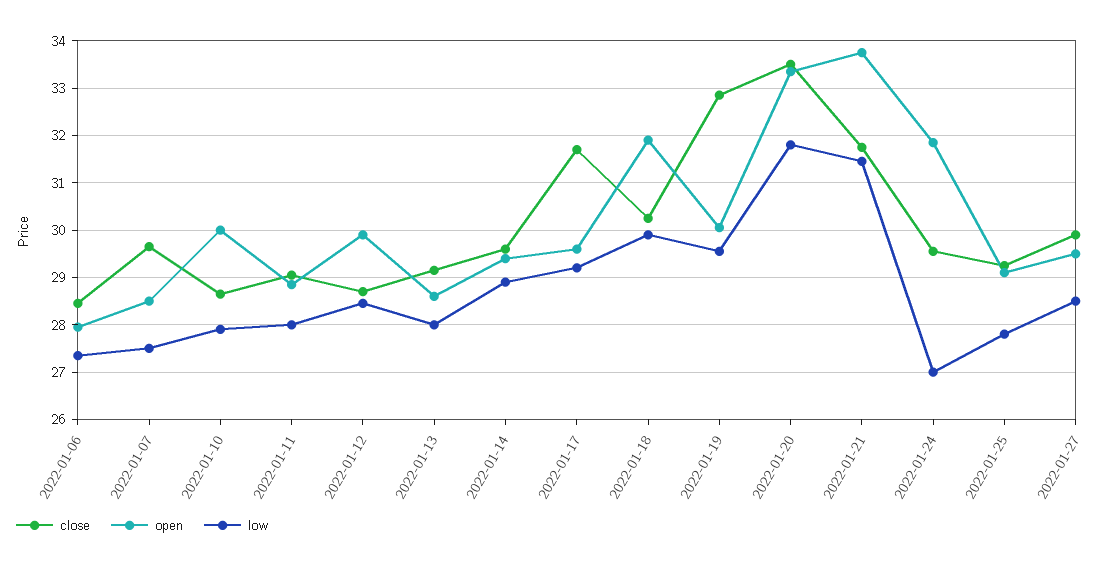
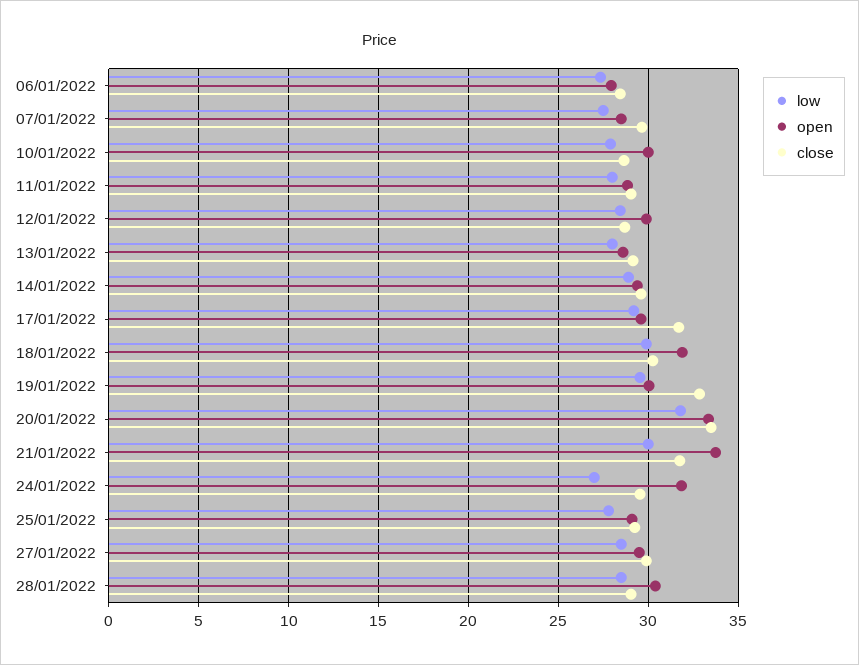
low, 2022-01-21: 31.4 -> 30
low, 28/01/2022: none -> 28.5
open, 28/01/2022: none -> 30.5
close, 28/01/2022: none -> 29

